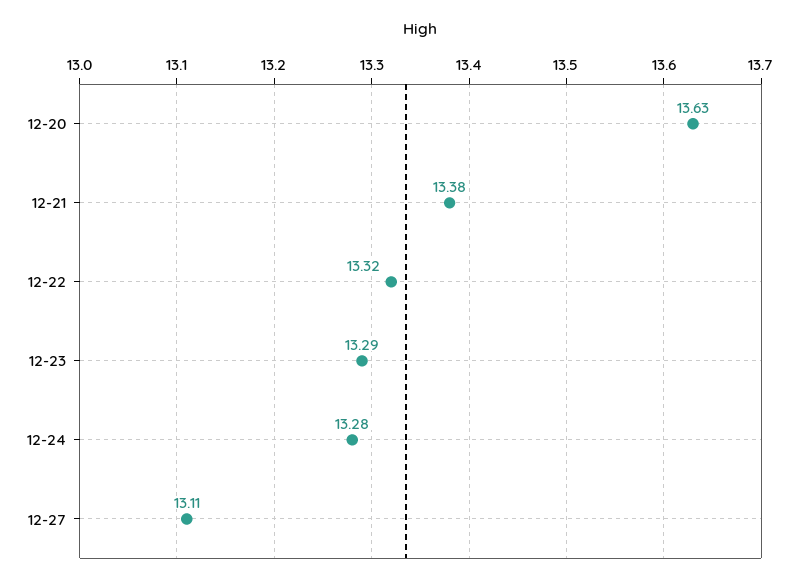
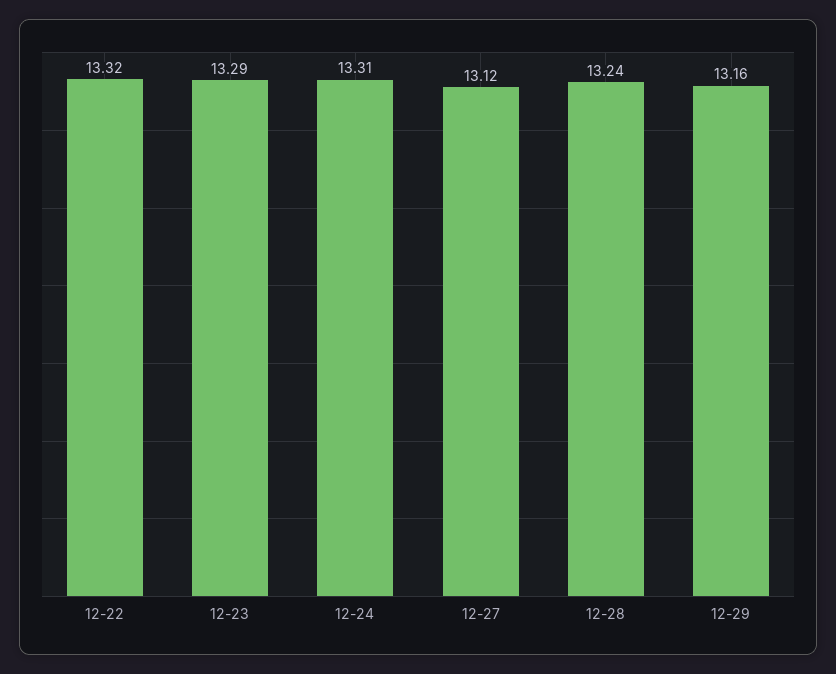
12-20: 13.63 -> none
12-21: 13.38 -> none
12-24: 13.28 -> 13.31
12-27: 13.11 -> 13.12
12-28: none -> 13.24
12-29: none -> 13.16

